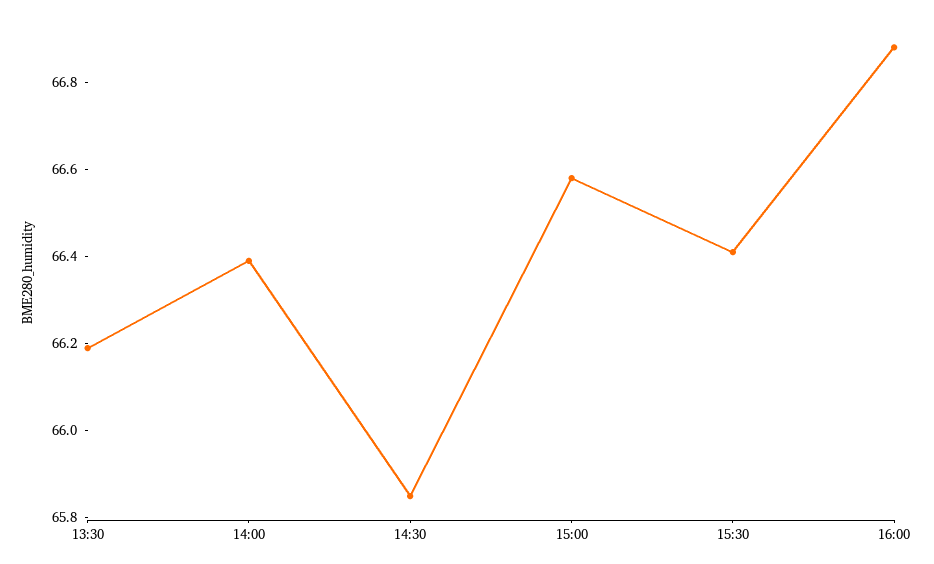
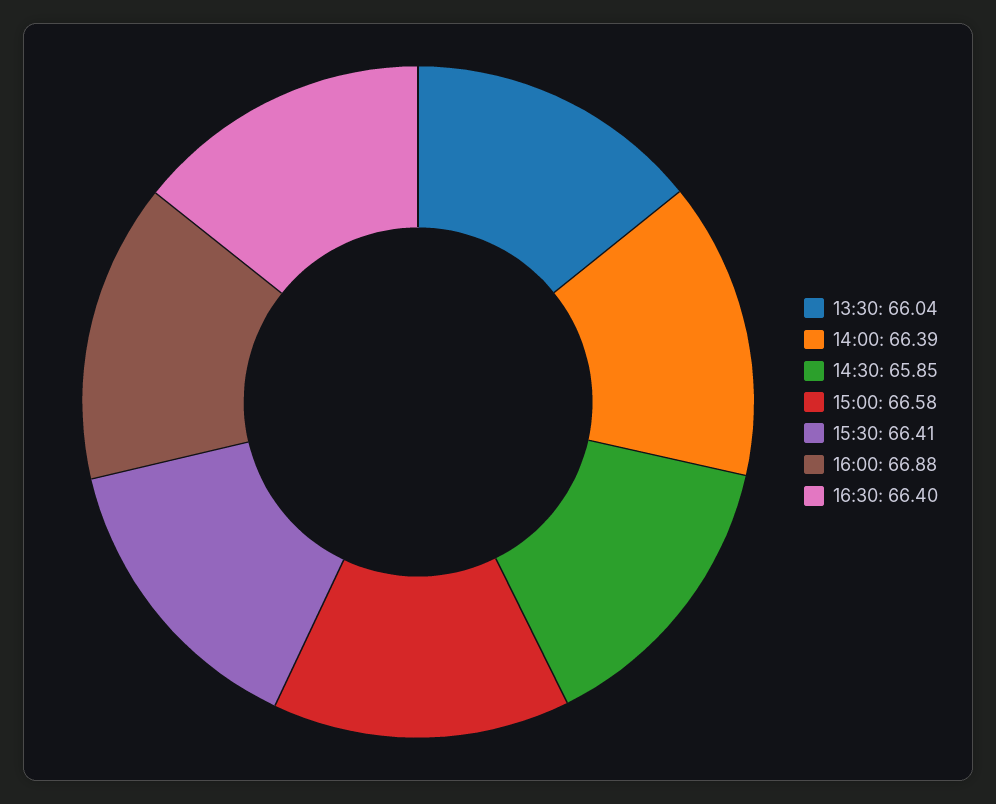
13:30: 66.2 -> 66.04
16:30: none -> 66.4

